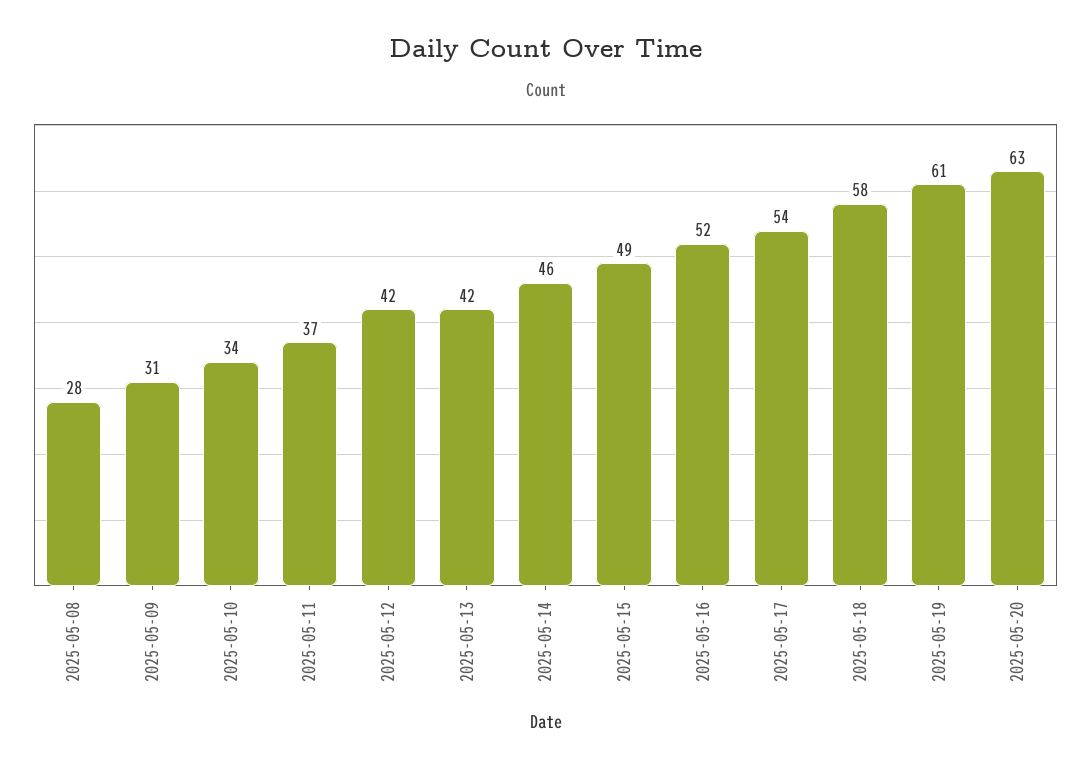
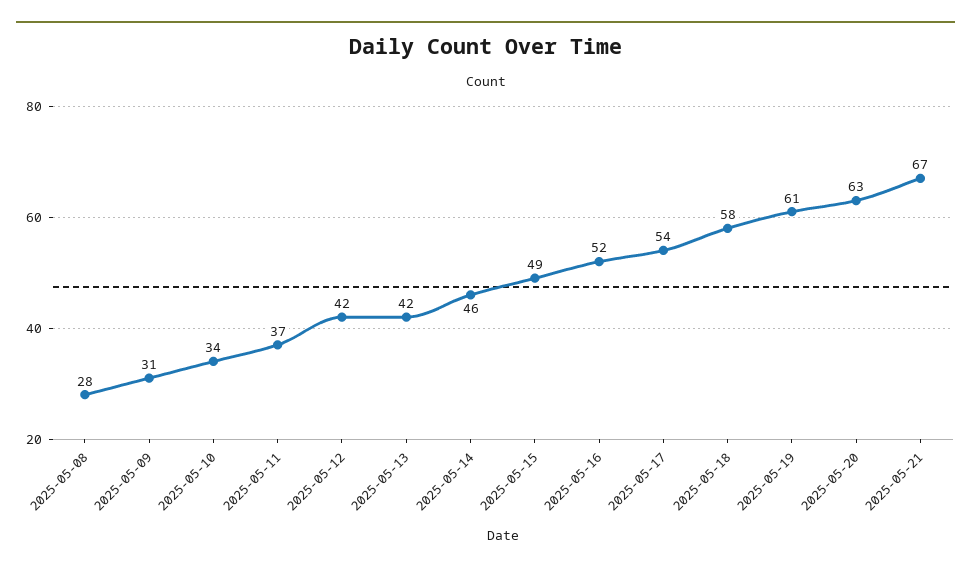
2025-05-21: none -> 67

